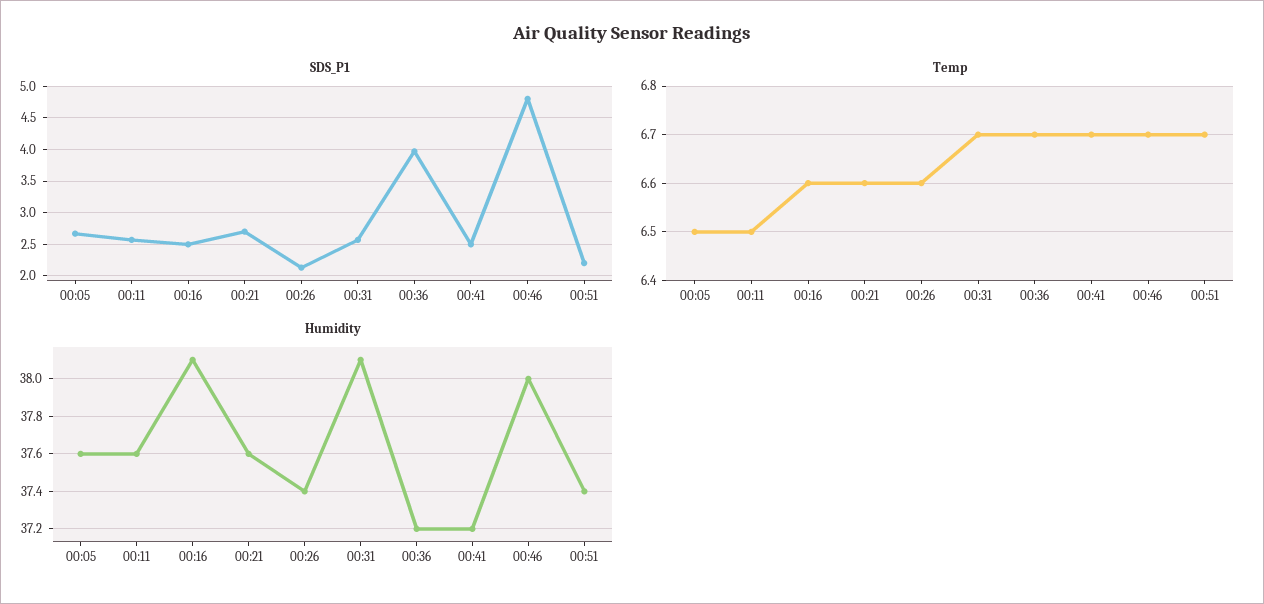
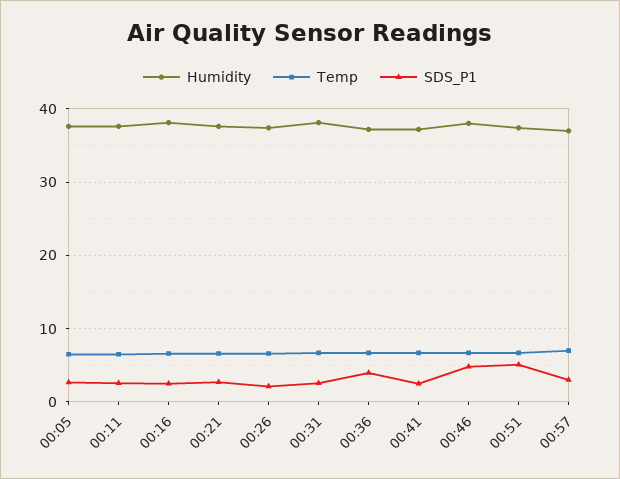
SDS_P1, 00:51: 2.2 -> 5
Humidity, 00:57: none -> 37
Temp, 00:57: none -> 7
SDS_P1, 00:57: none -> 3

